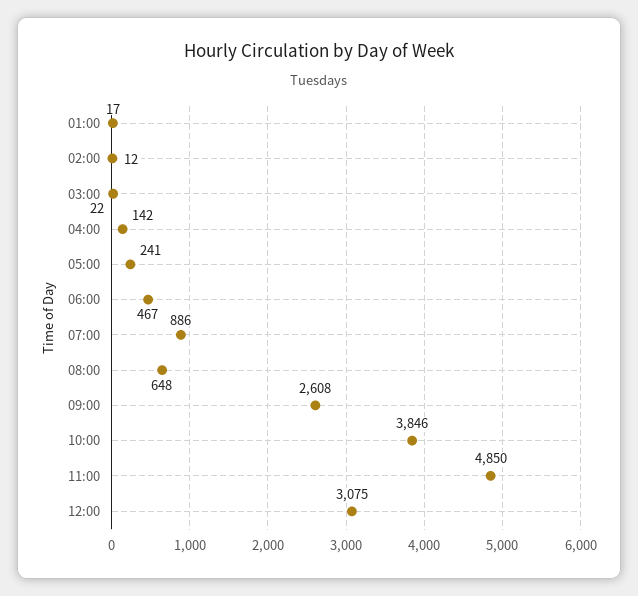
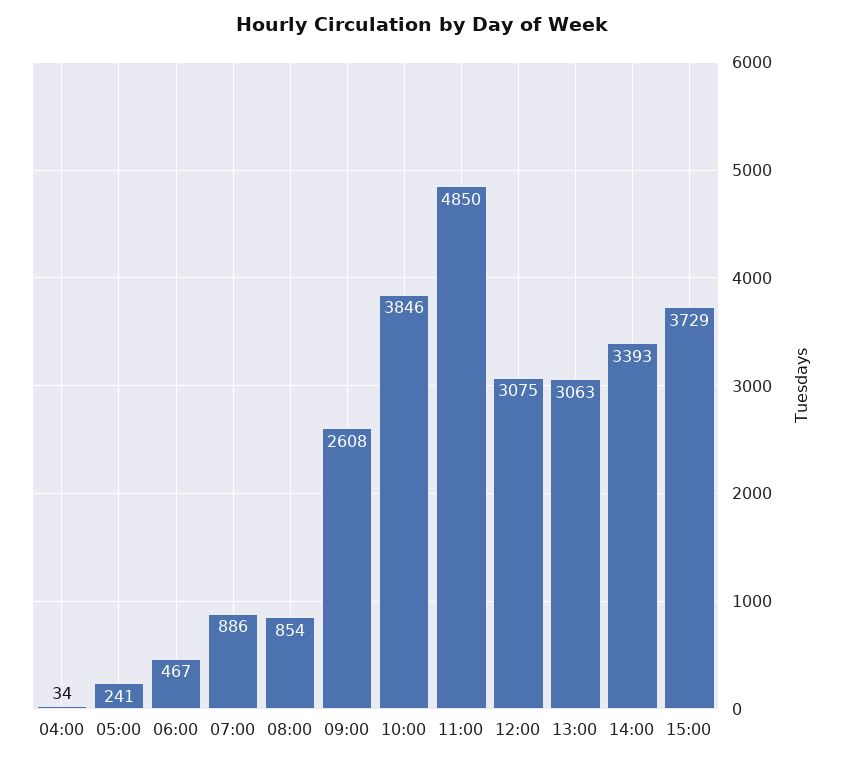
01:00: 17 -> none
02:00: 12 -> none
03:00: 22 -> none
04:00: 142 -> 34
08:00: 648 -> 854
13:00: none -> 3063
14:00: none -> 3393
15:00: none -> 3729

